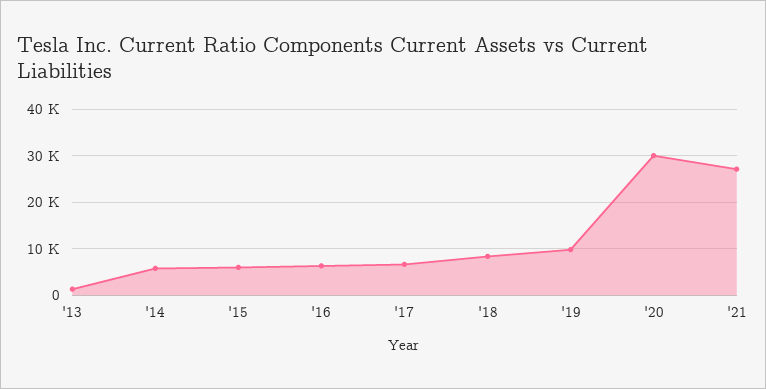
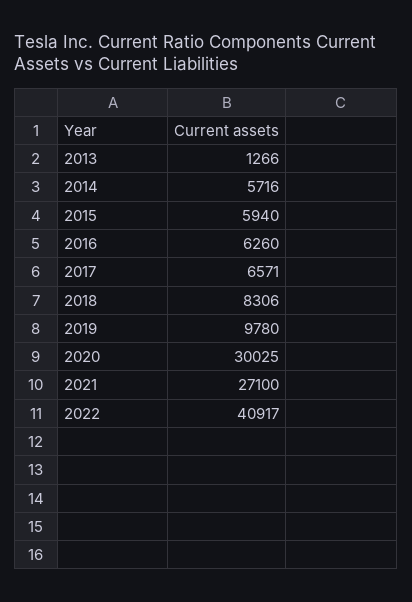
2022: none -> 40917

